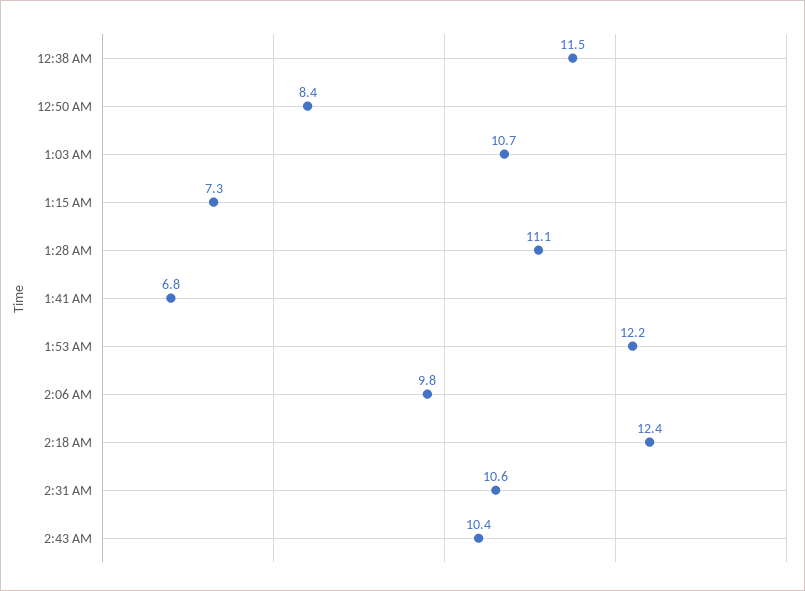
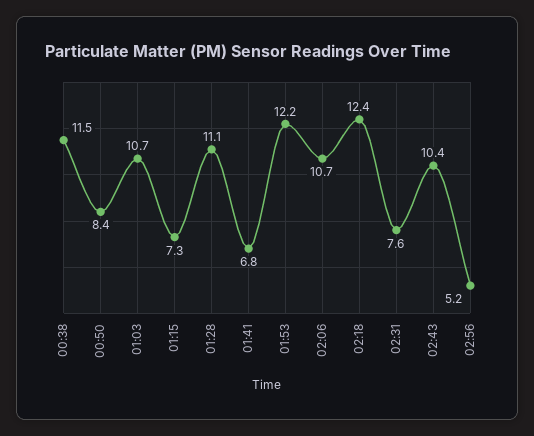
2:06 AM: 9.8 -> 10.7
2:31 AM: 10.6 -> 7.6
02:56: none -> 5.2

